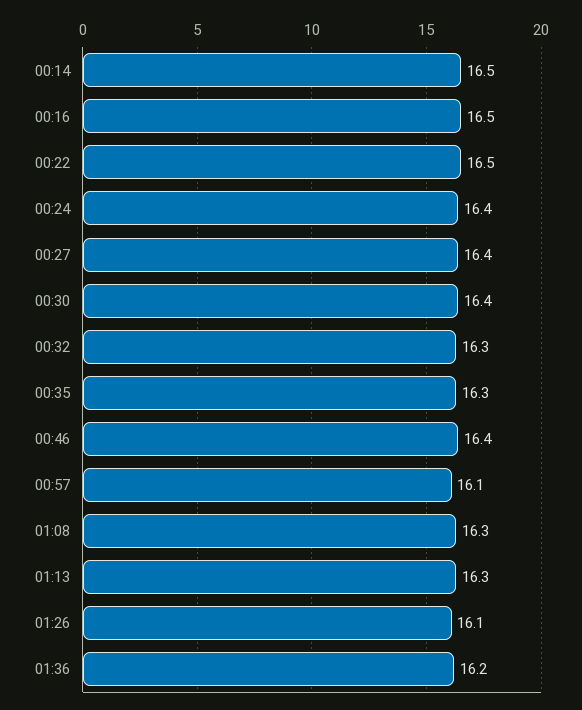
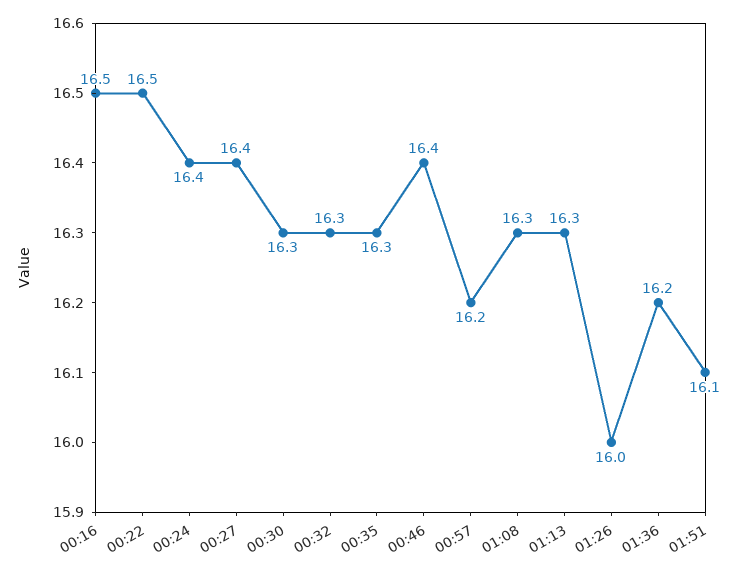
00:14: 16.5 -> none
00:30: 16.4 -> 16.3
00:57: 16.1 -> 16.2
01:26: 16.1 -> 16
01:51: none -> 16.1

